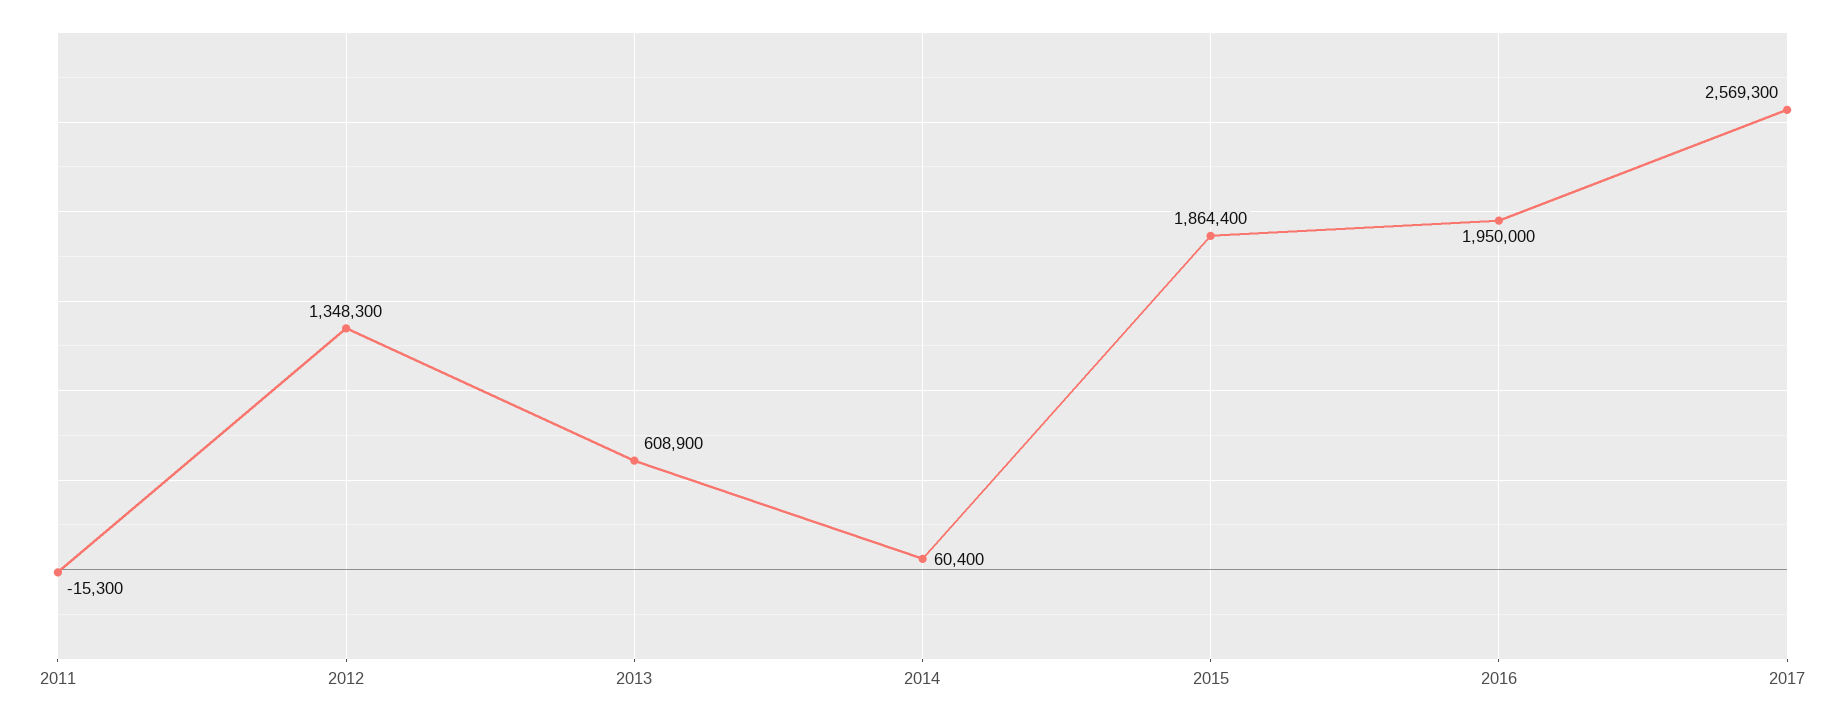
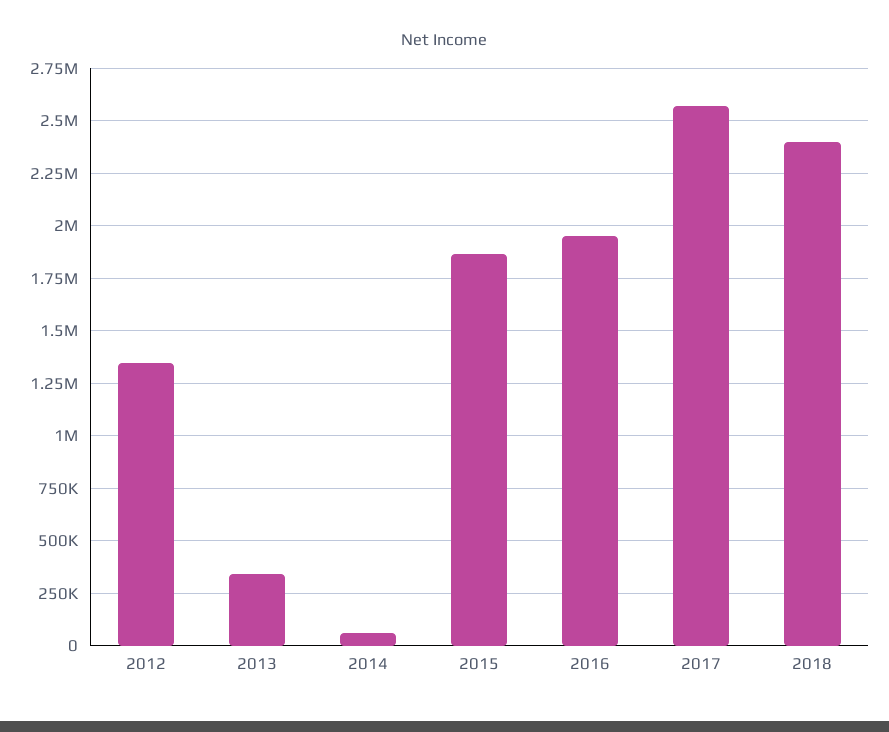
2011: -15300 -> none
2013: 608900 -> 350000
2018: none -> 2400000

